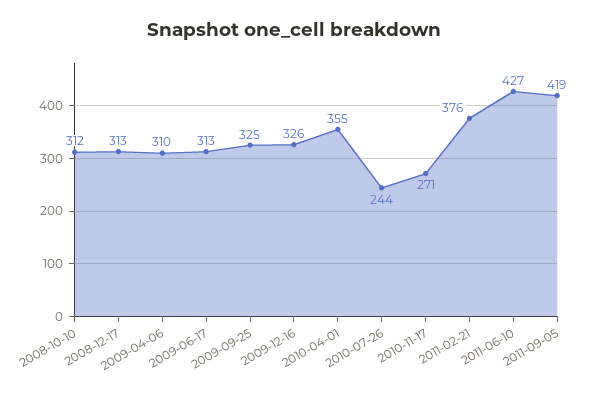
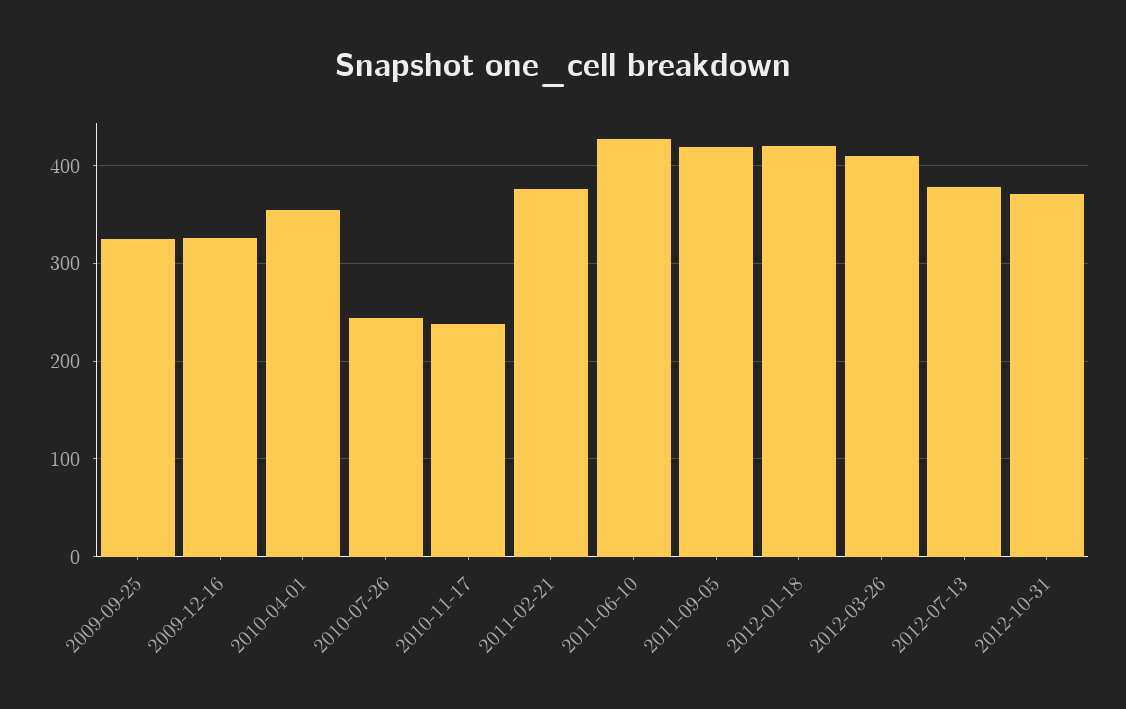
2008-10-10: 312 -> none
2008-12-17: 313 -> none
2009-04-06: 310 -> none
2009-06-17: 313 -> none
2010-11-17: 271 -> 240
2012-01-18: none -> 420
2012-03-26: none -> 410
2012-07-13: none -> 380
2012-10-31: none -> 370

